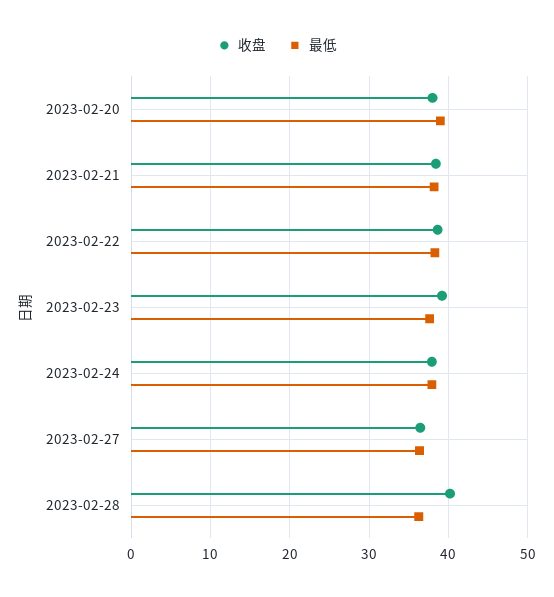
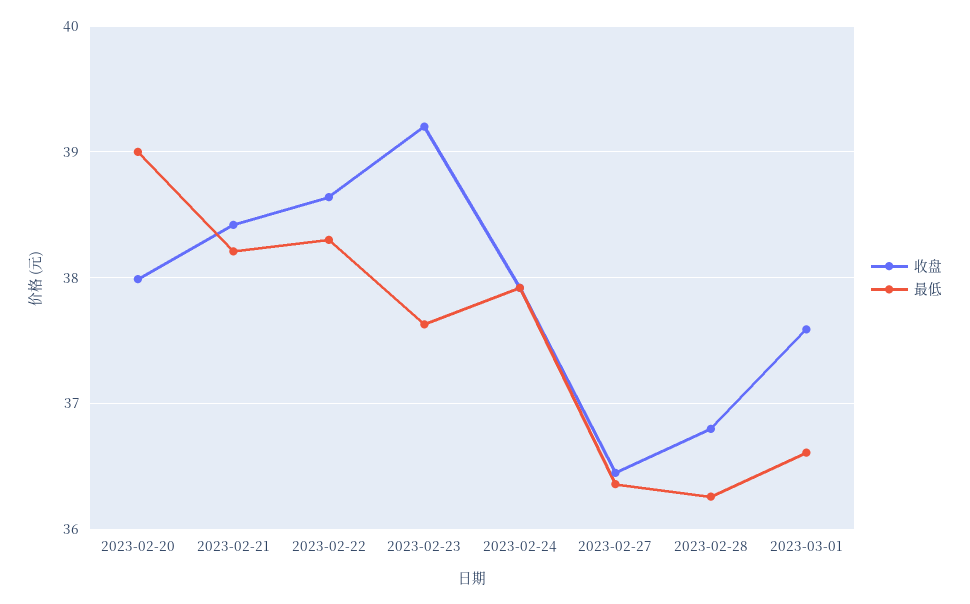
收盘, 2023-02-28: 40 -> 36.8
收盘, 2023-03-01: none -> 37.6
最低, 2023-03-01: none -> 36.6

